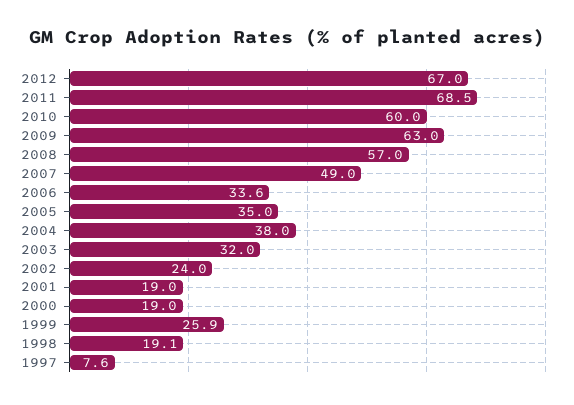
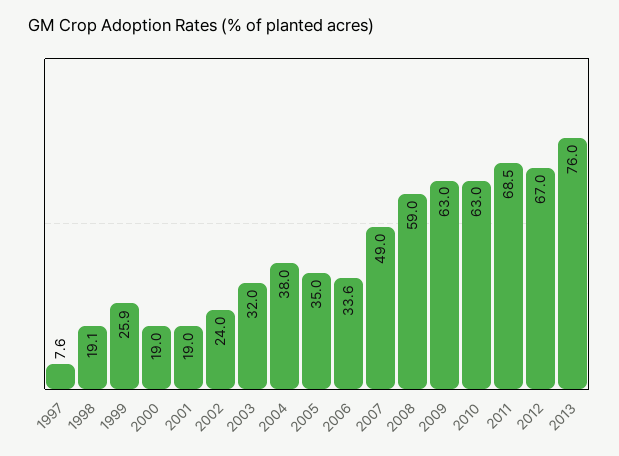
2010: 60 -> 63
2008: 57 -> 59
2013: none -> 76

